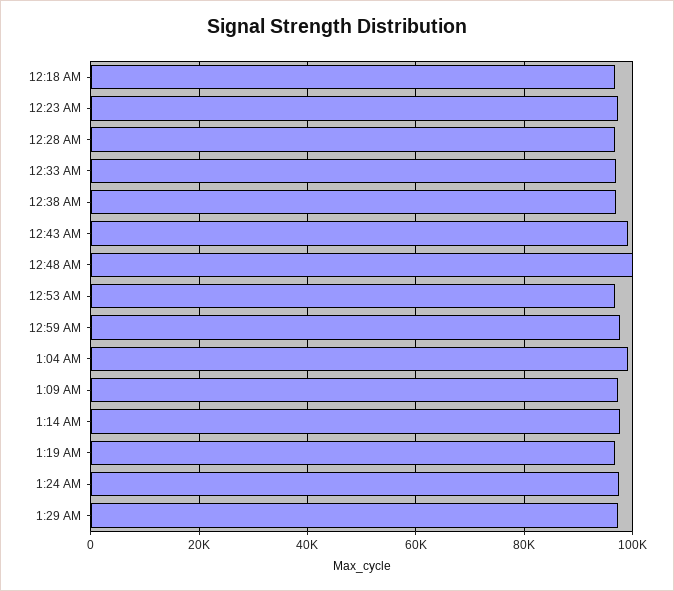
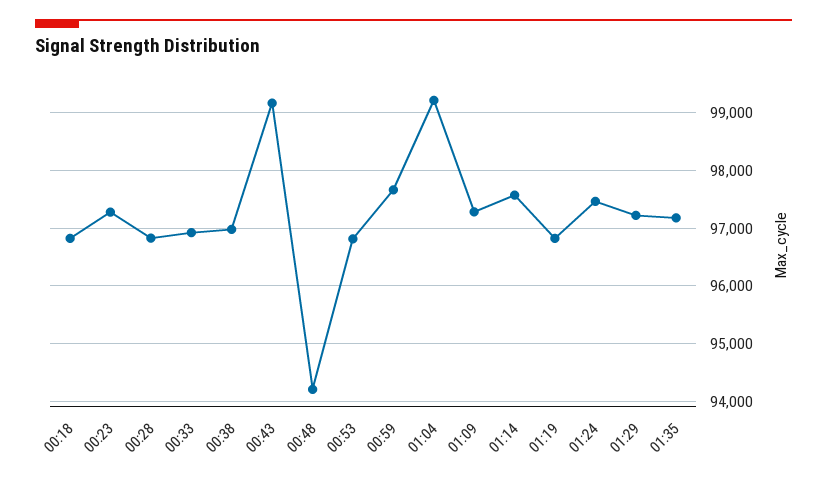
12:48 AM: 100000 -> 94200
01:35: none -> 97200

